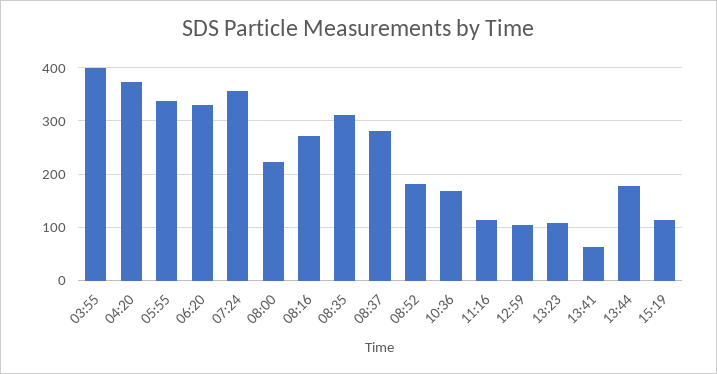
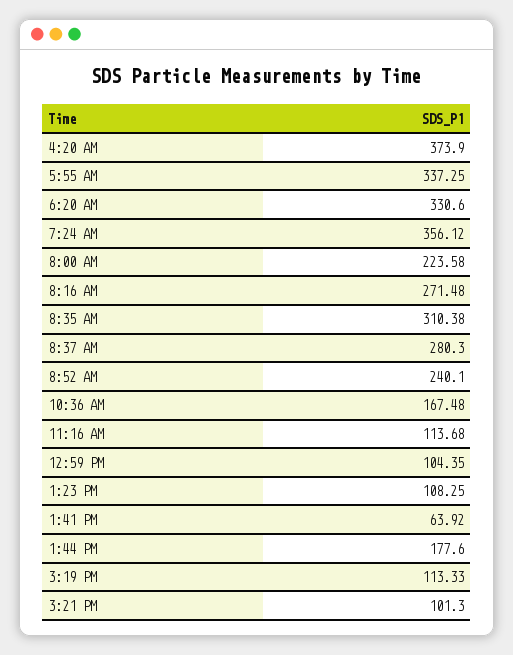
03:55: 400 -> none
08:52: 180 -> 240.1
3:21 PM: none -> 101.3

